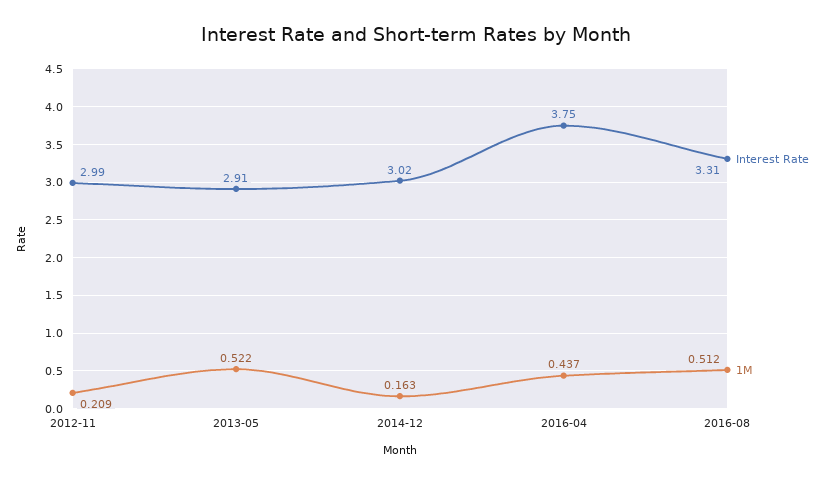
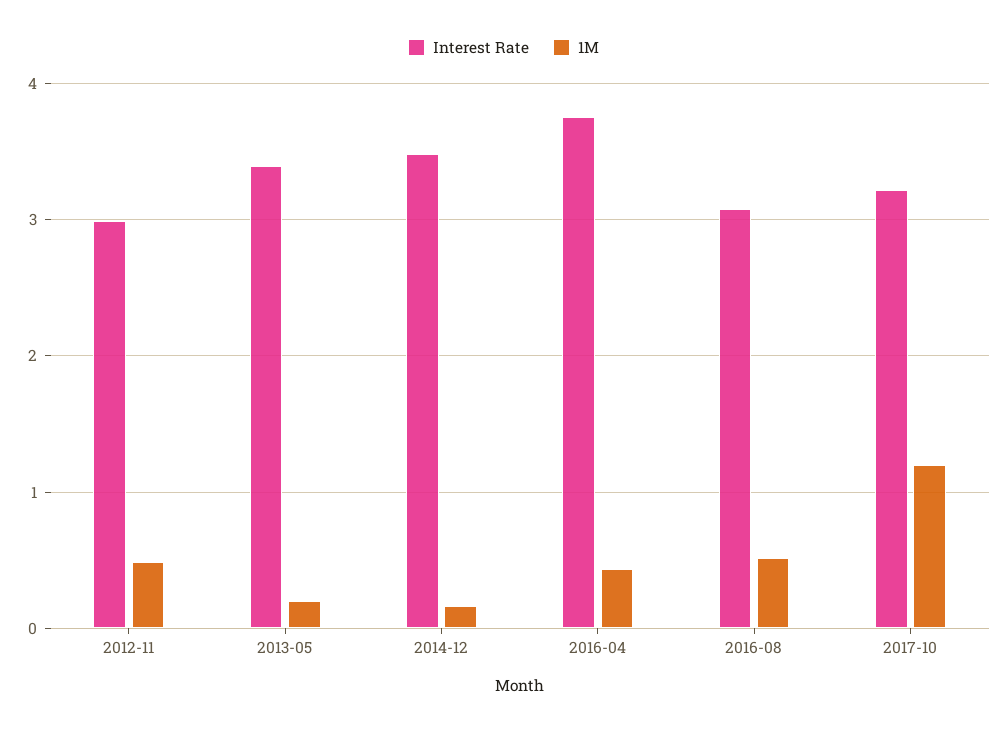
1M, 2012-11: 0.209 -> 0.5
Interest Rate, 2013-05: 2.91 -> 3.4
1M, 2013-05: 0.522 -> 0.2
Interest Rate, 2014-12: 3.02 -> 3.5
Interest Rate, 2016-08: 3.31 -> 3.1
Interest Rate, 2017-10: none -> 3.2
1M, 2017-10: none -> 1.2

